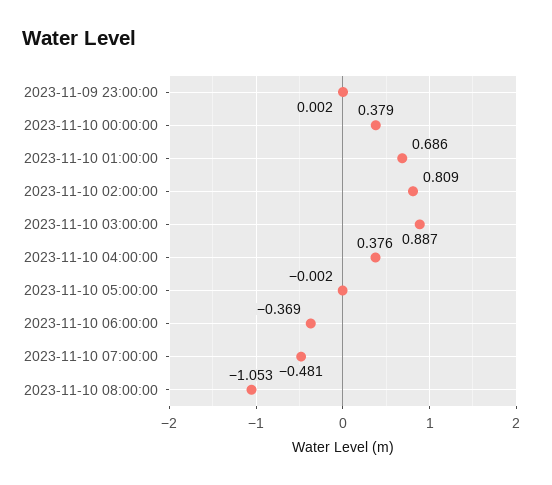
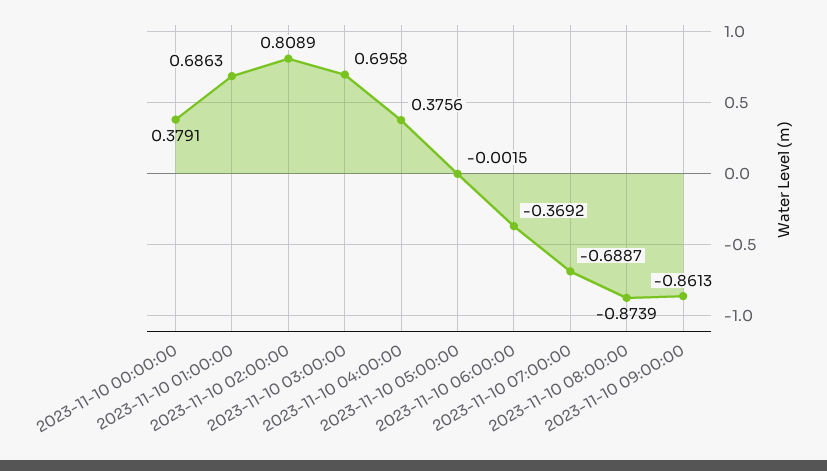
2023-11-09 23:00:00: 0.002 -> none
2023-11-10 03:00:00: 0.887 -> 0.6958
2023-11-10 07:00:00: -0.481 -> -0.6887
2023-11-10 08:00:00: -1.053 -> -0.8739
2023-11-10 09:00:00: none -> -0.8613

